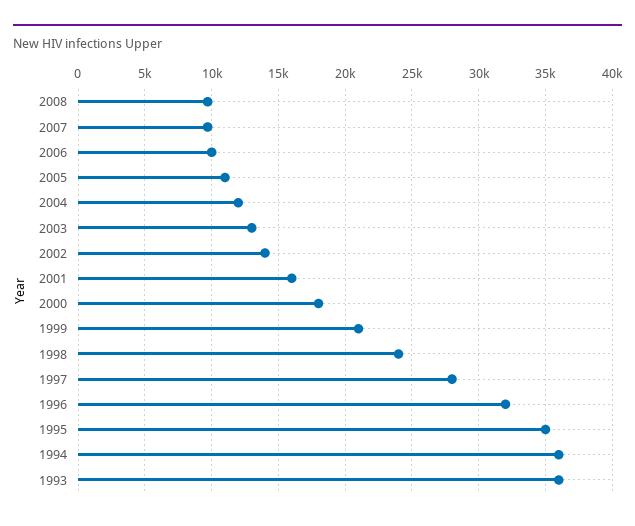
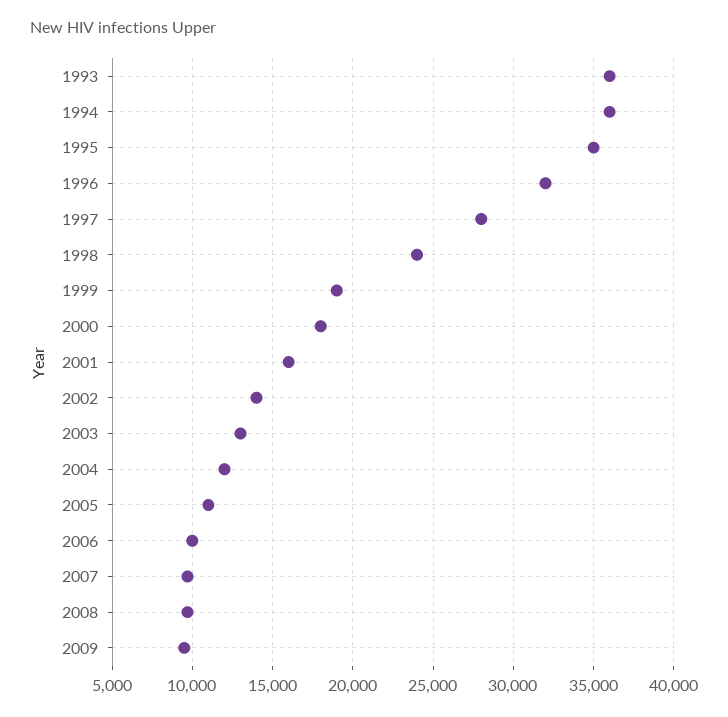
1999: 21000 -> 19000
2009: none -> 9500

